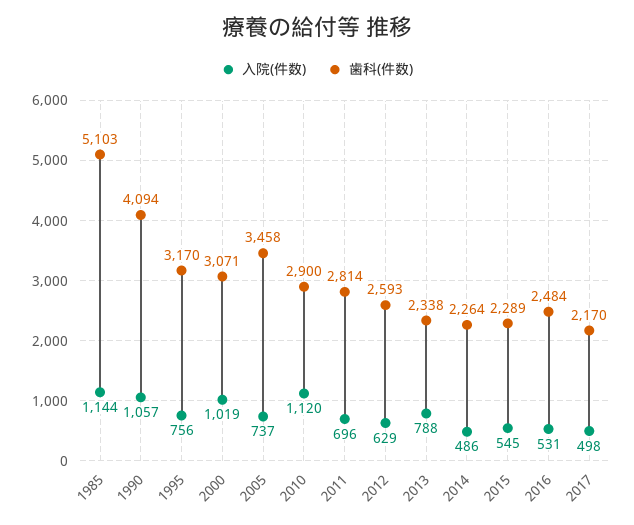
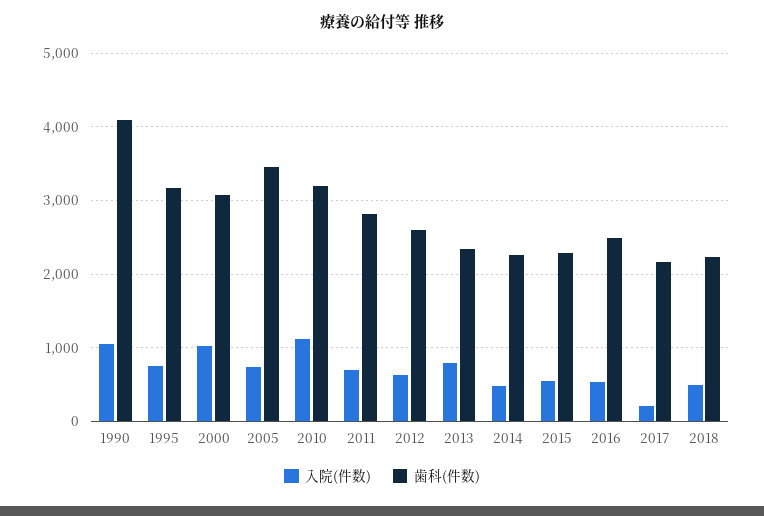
入院(件数), 1985: 1144 -> none
歯科(件数), 1985: 5103 -> none
歯科(件数), 2010: 2900 -> 3200
入院(件数), 2017: 498 -> 200
入院(件数), 2018: none -> 500
歯科(件数), 2018: none -> 2200

